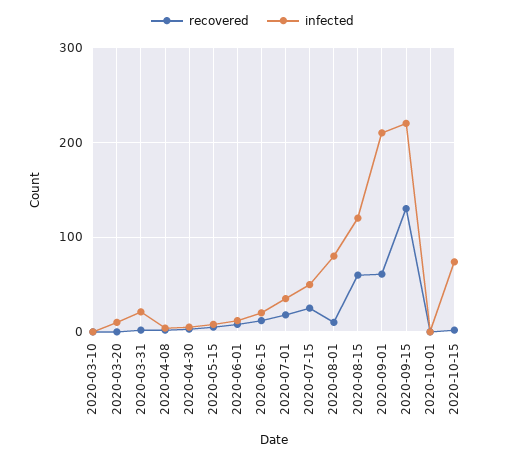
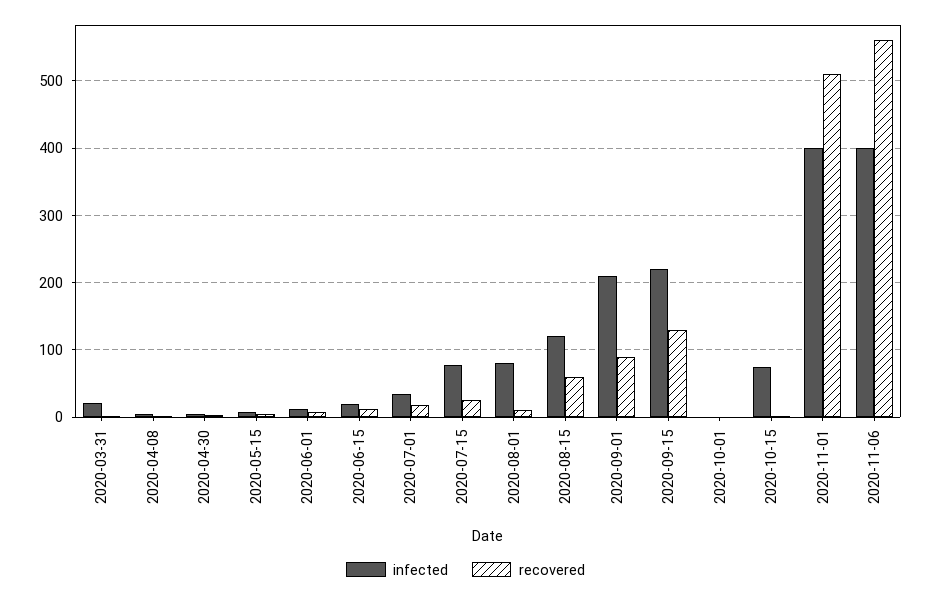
recovered, 2020-03-10: 0 -> none
infected, 2020-03-10: 0 -> none
recovered, 2020-03-20: 0 -> none
infected, 2020-03-20: 10 -> none
infected, 2020-07-15: 50 -> 80
recovered, 2020-09-01: 60 -> 90
infected, 2020-11-01: none -> 400
recovered, 2020-11-01: none -> 510
infected, 2020-11-06: none -> 400
recovered, 2020-11-06: none -> 560

